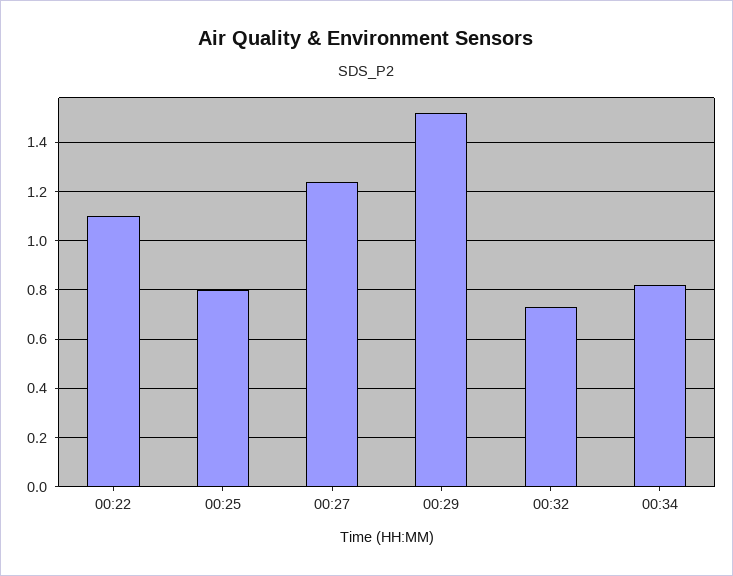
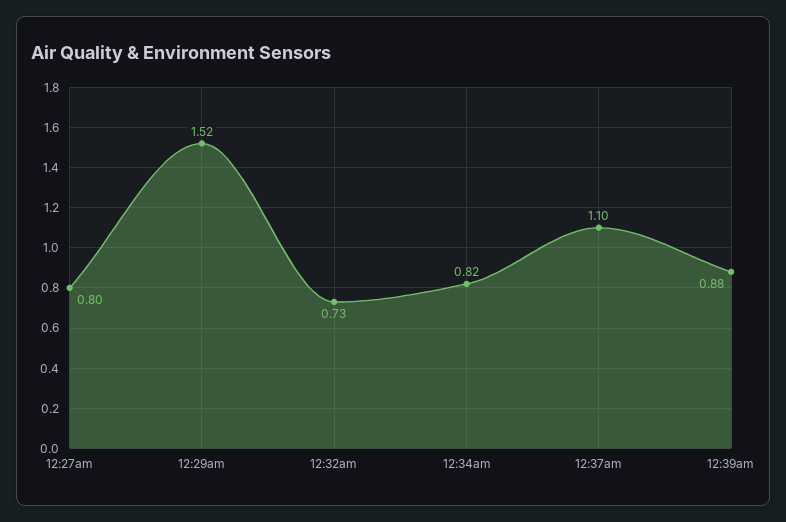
00:22: 1.1 -> none
00:25: 0.8 -> none
00:27: 1.25 -> 0.8
12:37am: none -> 1.1
12:39am: none -> 0.88

